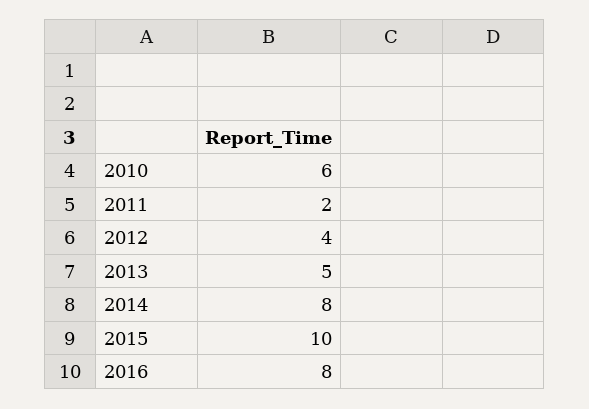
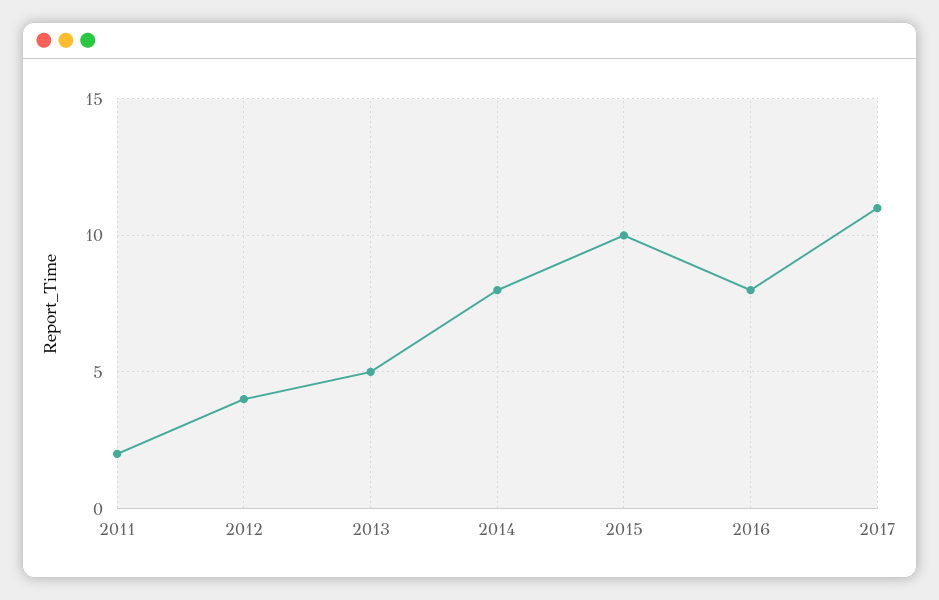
2010: 6 -> none
2017: none -> 11

